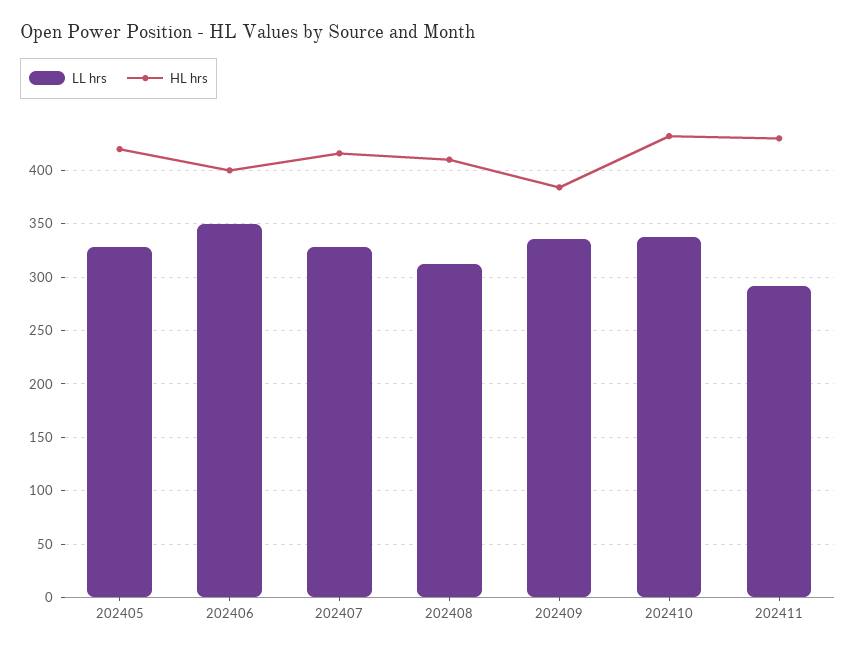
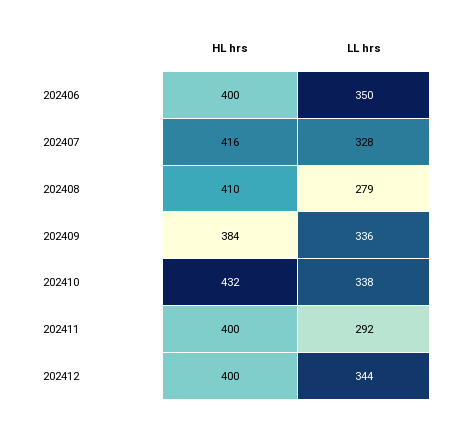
LL hrs, 202405: 330 -> none
HL hrs, 202405: 420 -> none
LL hrs, 202408: 310 -> 279
HL hrs, 202411: 430 -> 400
HL hrs, 202412: none -> 400
LL hrs, 202412: none -> 344

